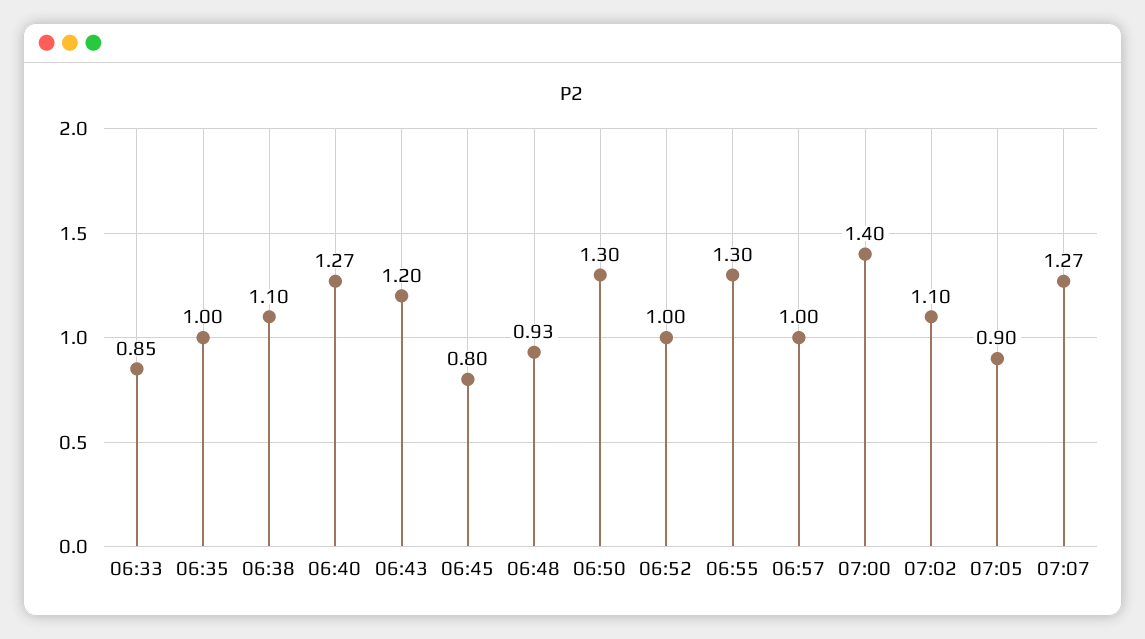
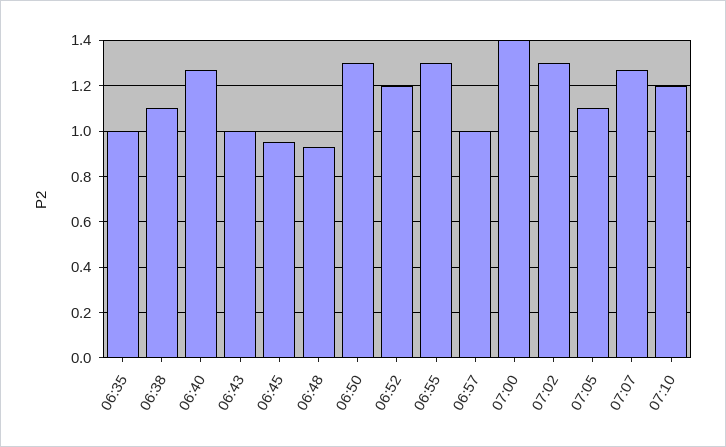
06:33: 0.85 -> none
06:43: 1.2 -> 1
06:45: 0.8 -> 0.95
06:52: 1 -> 1.2
07:02: 1.1 -> 1.3
07:05: 0.9 -> 1.1
07:10: none -> 1.2

